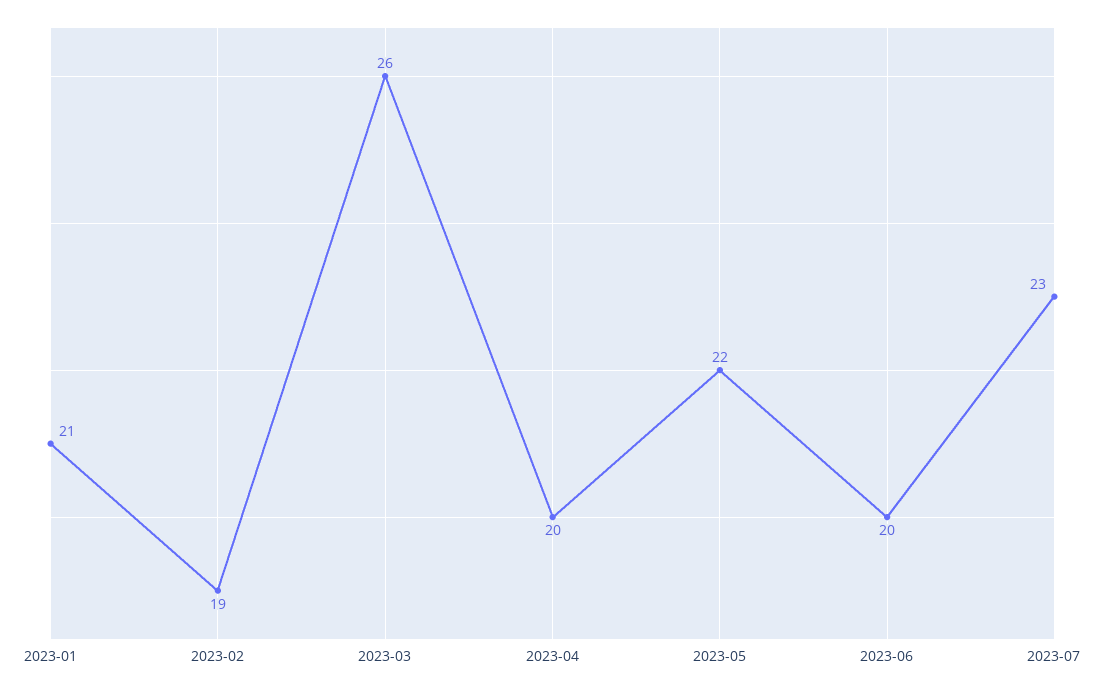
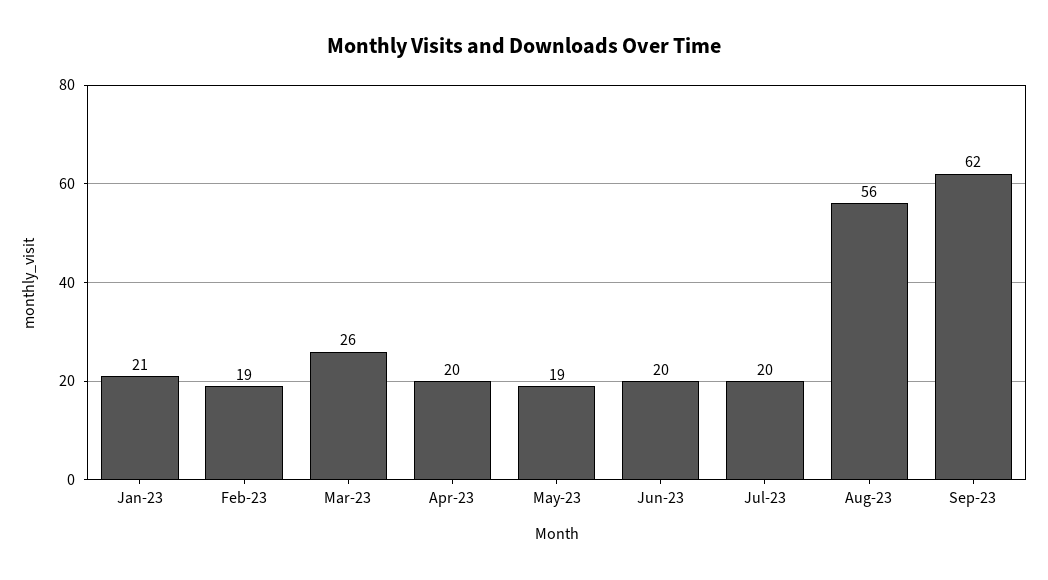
2023-05: 22 -> 19
2023-07: 23 -> 20
Aug-23: none -> 56
Sep-23: none -> 62

